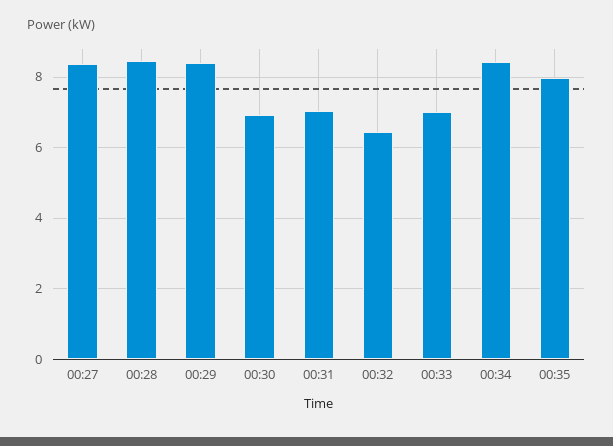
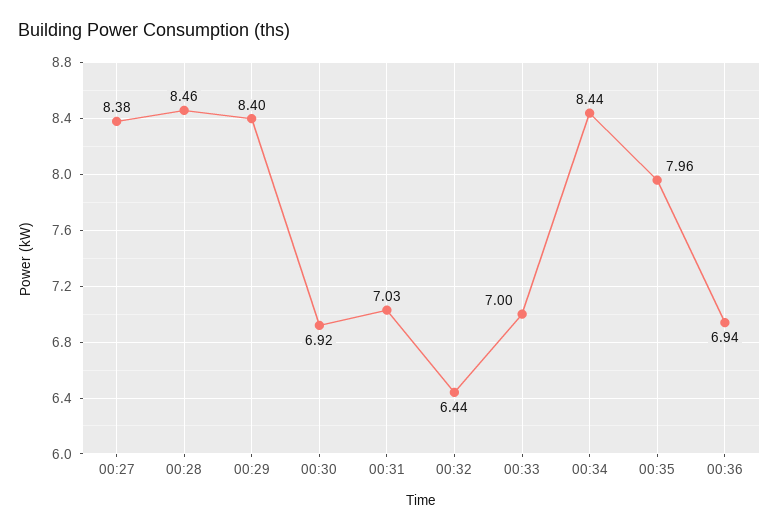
00:36: none -> 6.94

